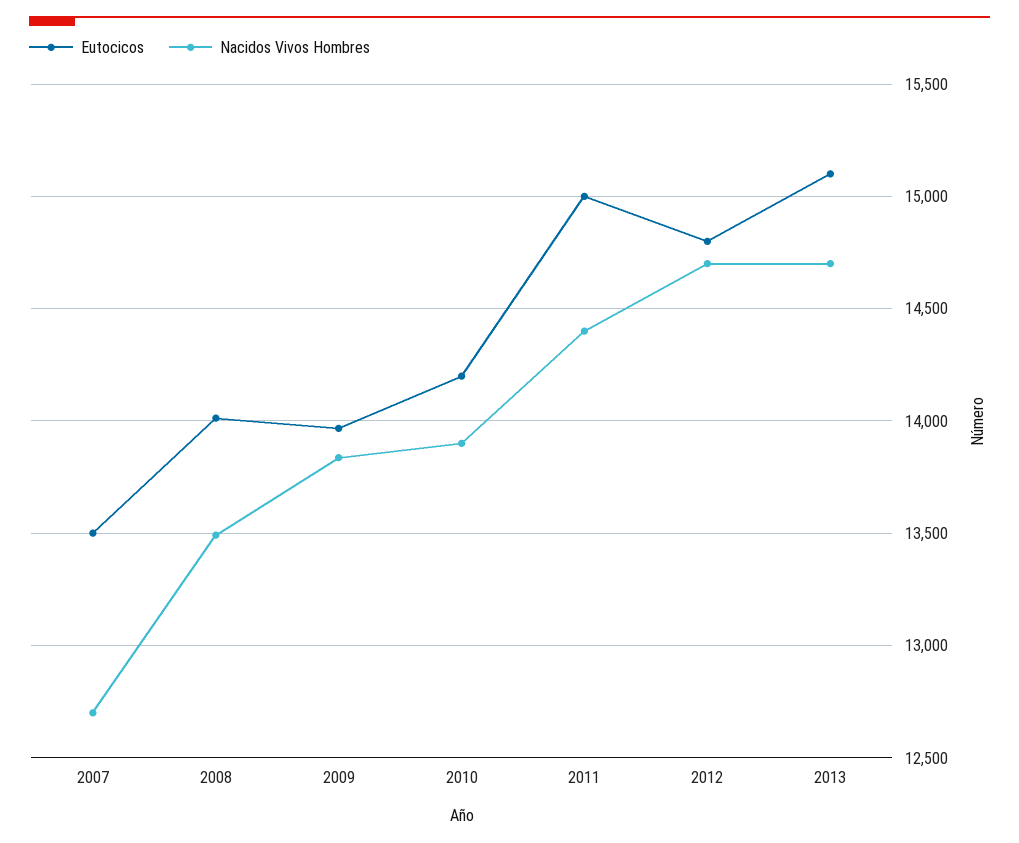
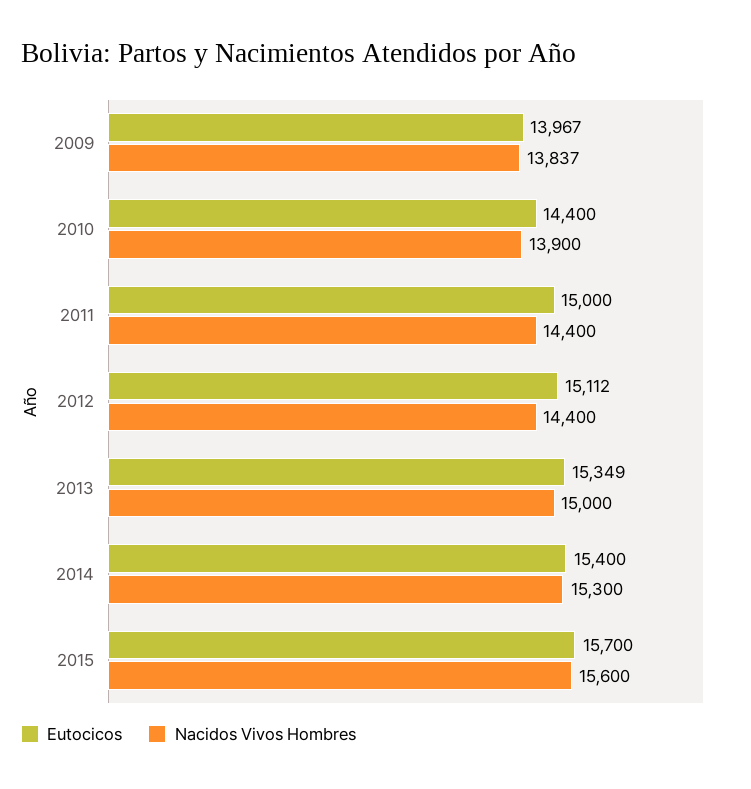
Eutocicos, 2007: 13500 -> none
Nacidos Vivos Hombres, 2007: 12700 -> none
Eutocicos, 2008: 14000 -> none
Nacidos Vivos Hombres, 2008: 13500 -> none
Eutocicos, 2010: 14200 -> 14400
Eutocicos, 2012: 14800 -> 15112
Nacidos Vivos Hombres, 2012: 14700 -> 14400
Eutocicos, 2013: 15100 -> 15349
Nacidos Vivos Hombres, 2013: 14700 -> 15000
Eutocicos, 2014: none -> 15400
Nacidos Vivos Hombres, 2014: none -> 15300
Eutocicos, 2015: none -> 15700
Nacidos Vivos Hombres, 2015: none -> 15600

